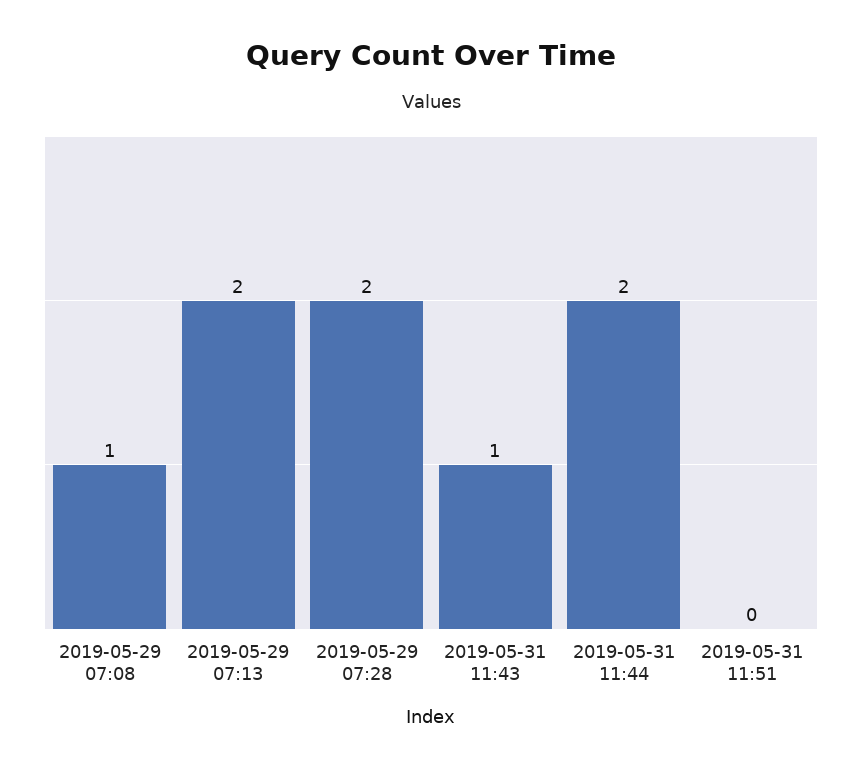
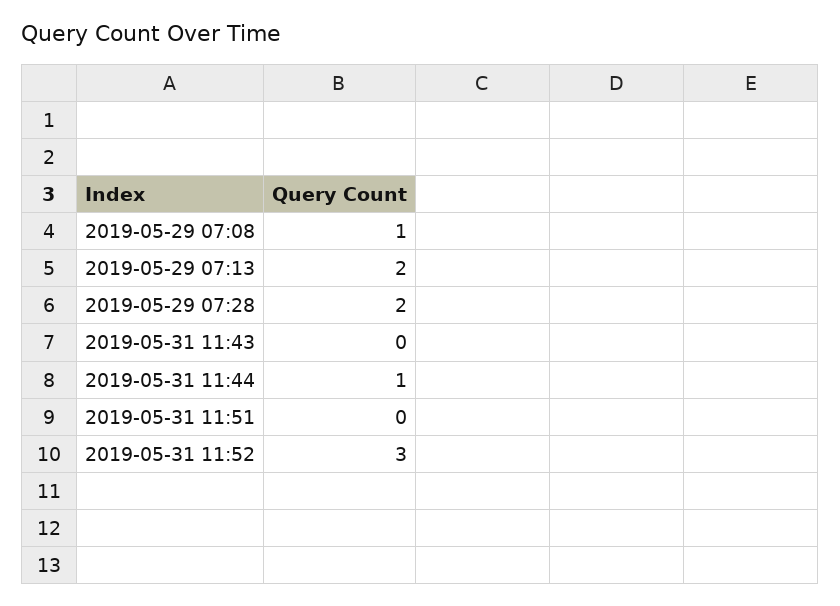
2019-05-31 11:43: 1 -> 0
2019-05-31 11:44: 2 -> 1
2019-05-31 11:52: none -> 3

